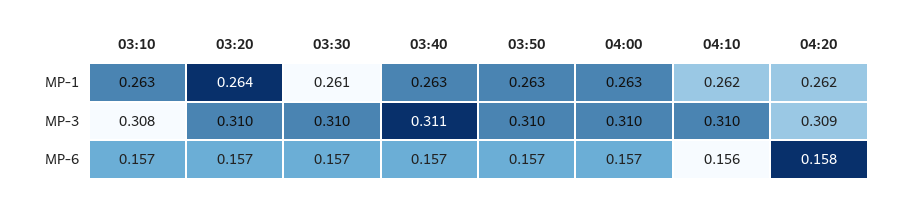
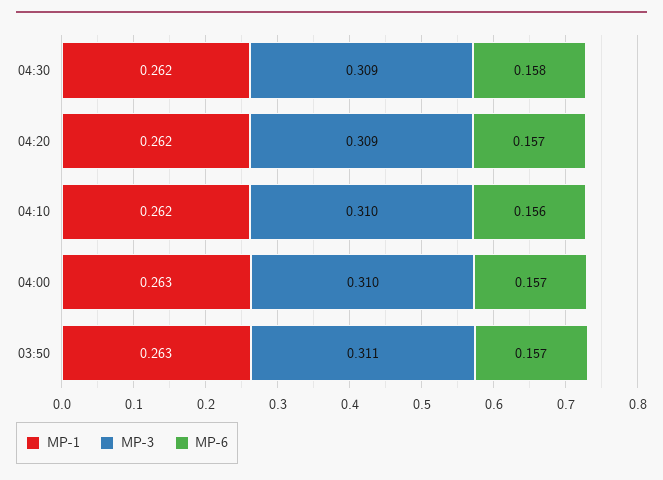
MP-1, 03:10: 0.263 -> none
MP-1, 03:20: 0.264 -> none
MP-1, 03:30: 0.261 -> none
MP-1, 03:40: 0.263 -> none
MP-3, 03:10: 0.308 -> none
MP-3, 03:20: 0.31 -> none
MP-3, 03:30: 0.31 -> none
MP-3, 03:40: 0.311 -> none
MP-3, 03:50: 0.31 -> 0.311
MP-6, 03:10: 0.157 -> none
MP-6, 03:20: 0.157 -> none
MP-6, 03:30: 0.157 -> none
MP-6, 03:40: 0.157 -> none
MP-6, 04:20: 0.158 -> 0.157
MP-1, 04:30: none -> 0.262
MP-3, 04:30: none -> 0.309
MP-6, 04:30: none -> 0.158

